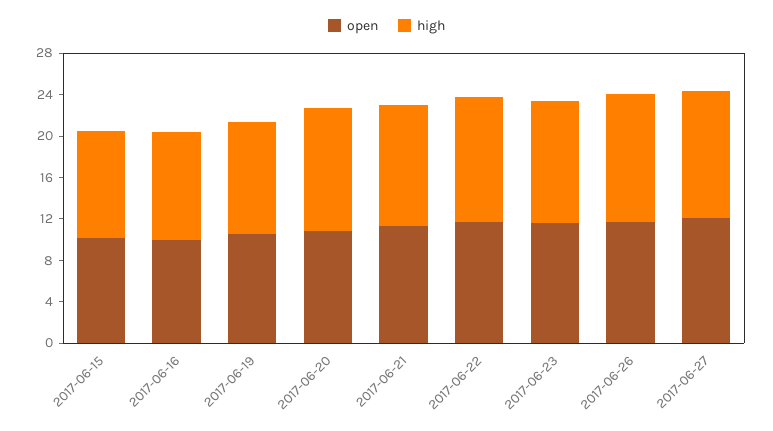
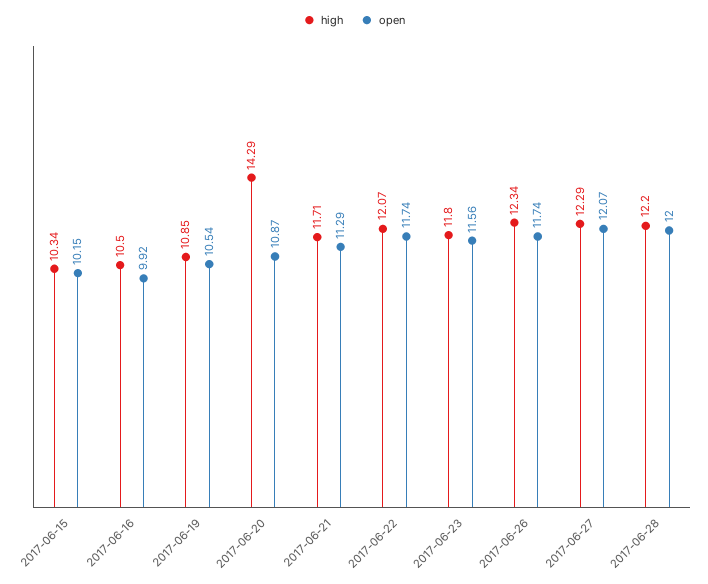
high, 2017-06-20: 12 -> 14.29
high, 2017-06-28: none -> 12.2
open, 2017-06-28: none -> 12

